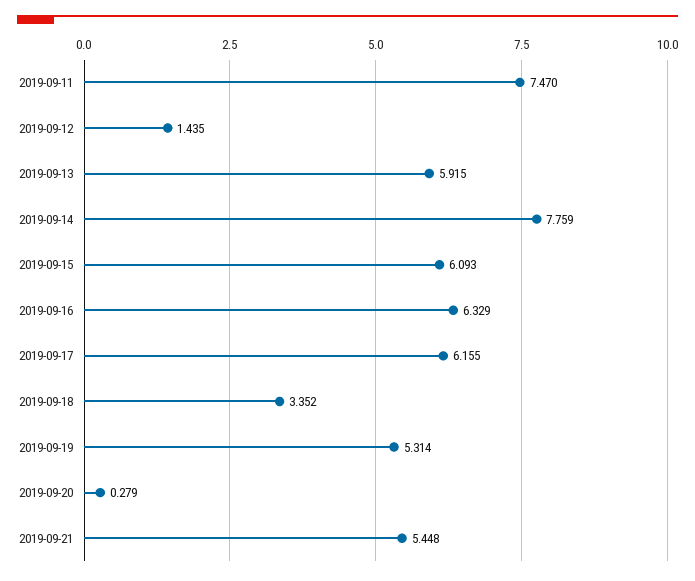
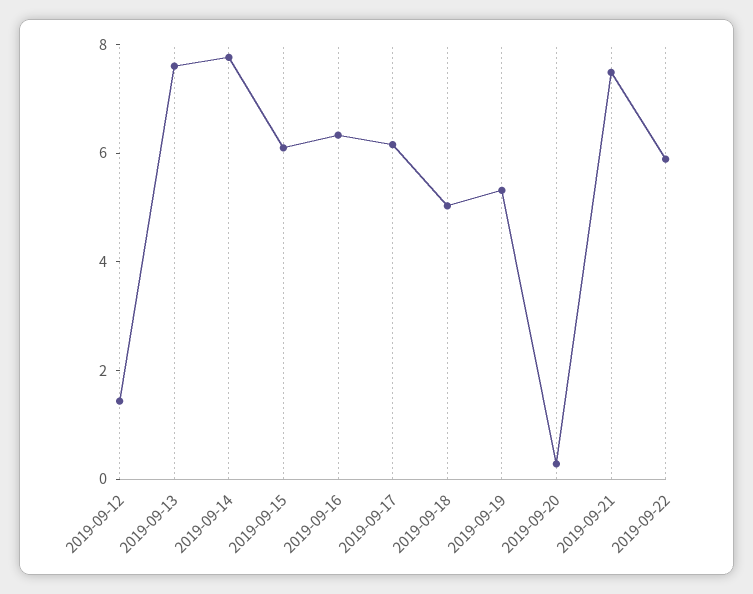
2019-09-11: 7.47 -> none
2019-09-13: 5.915 -> 7.5
2019-09-18: 3.352 -> 5
2019-09-21: 5.448 -> 7.5
2019-09-22: none -> 6

